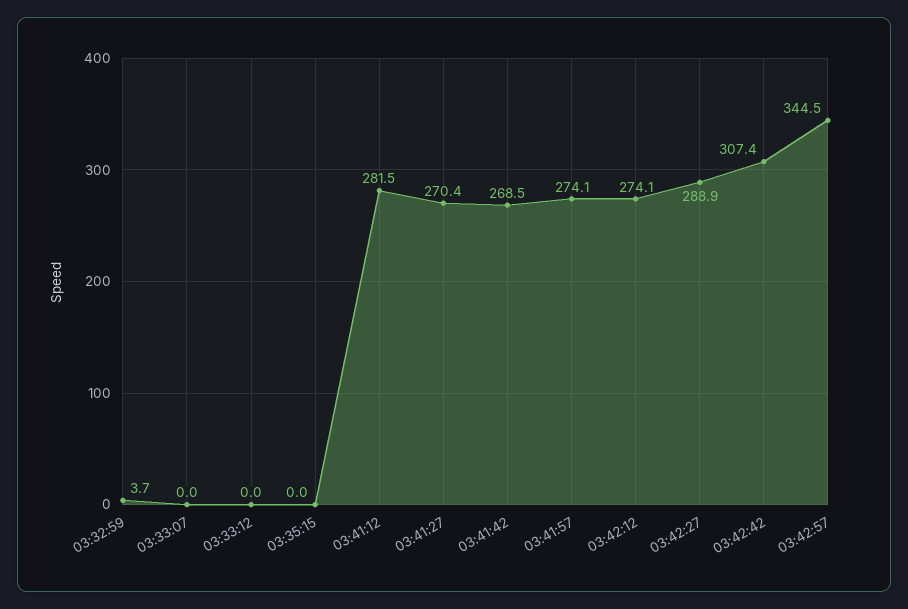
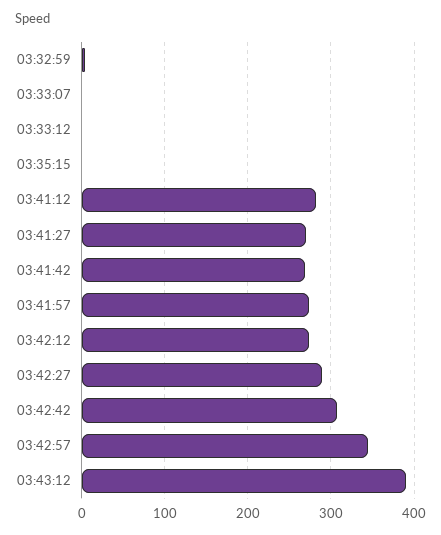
03:43:12: none -> 390

